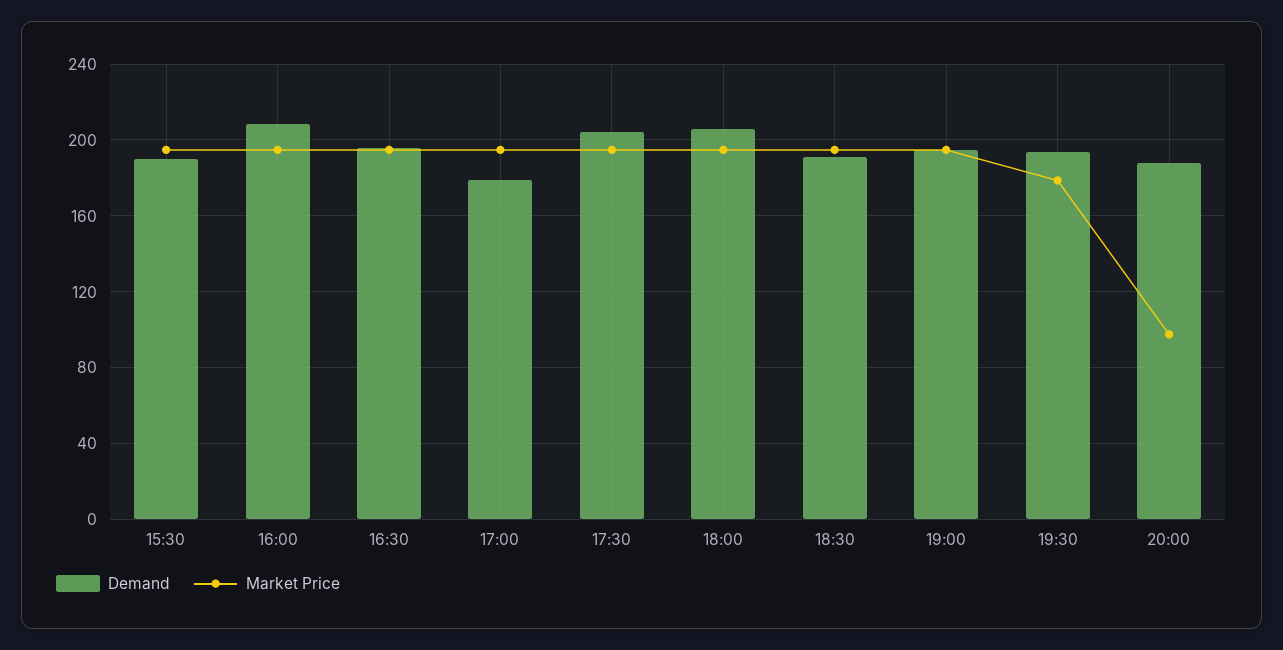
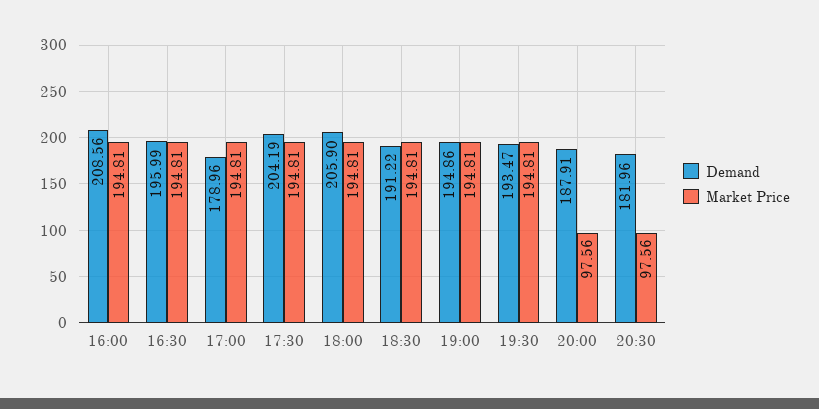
Demand, 15:30: 190 -> none
Market Price, 15:30: 195 -> none
Market Price, 19:30: 180 -> 194.81
Demand, 20:30: none -> 181.96
Market Price, 20:30: none -> 97.56

